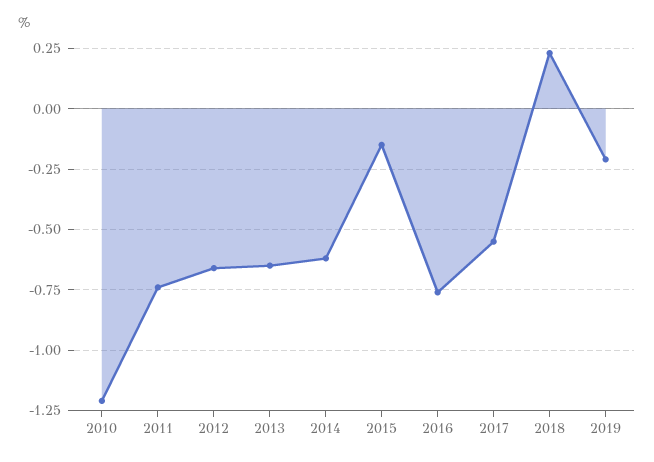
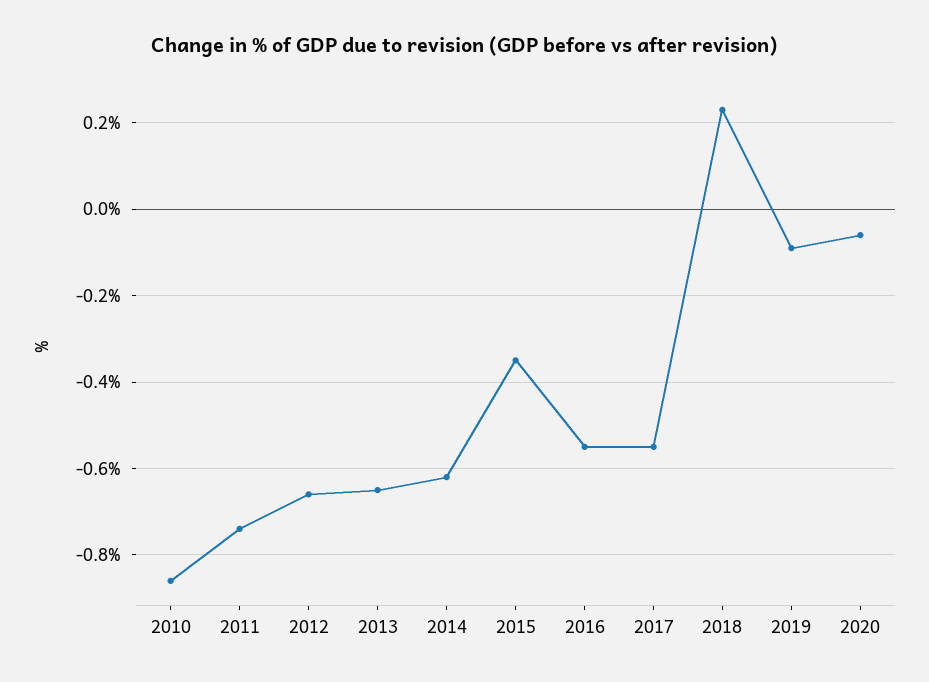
2010: -1.2 -> -0.85
2015: -0.15 -> -0.35
2016: -0.75 -> -0.55
2019: -0.2 -> -0.1
2020: none -> -0.05

